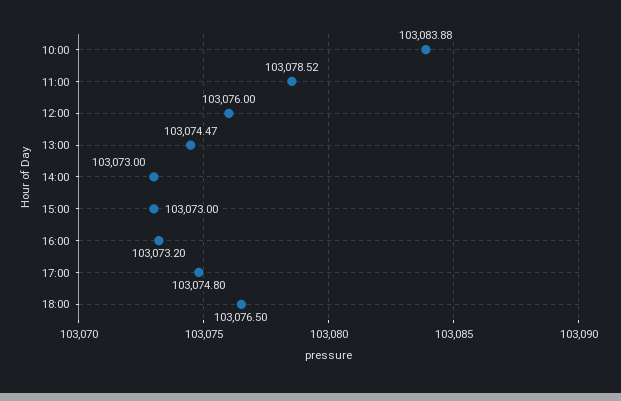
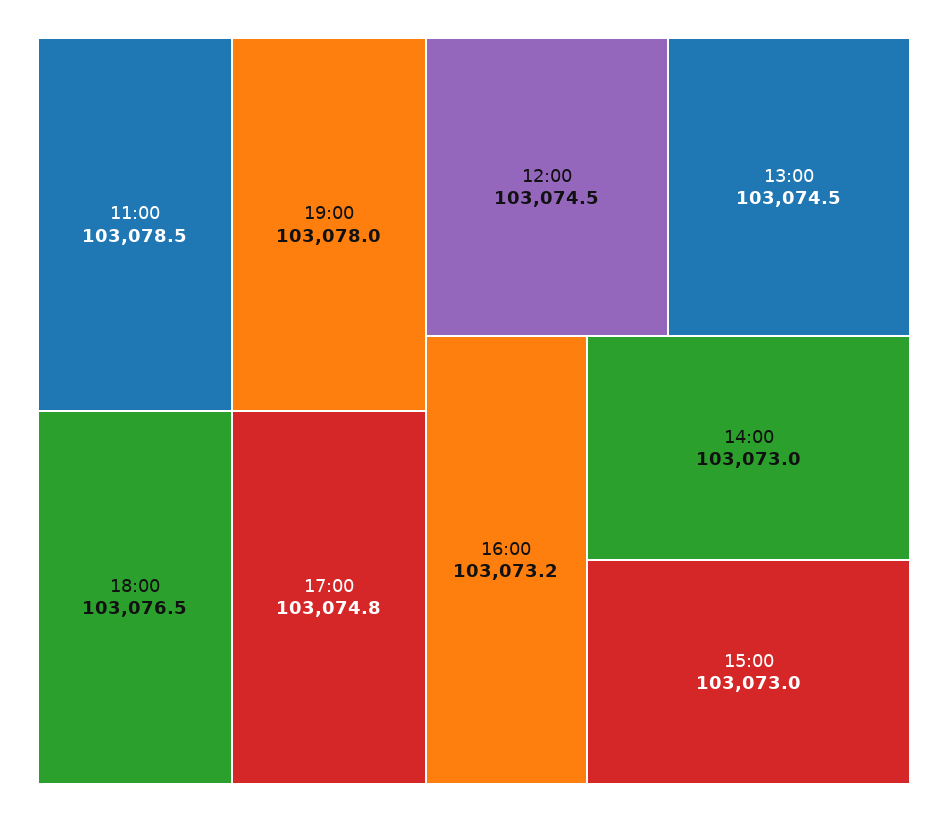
10:00: 103083.88 -> none
12:00: 103076 -> 103074.5
19:00: none -> 103078

